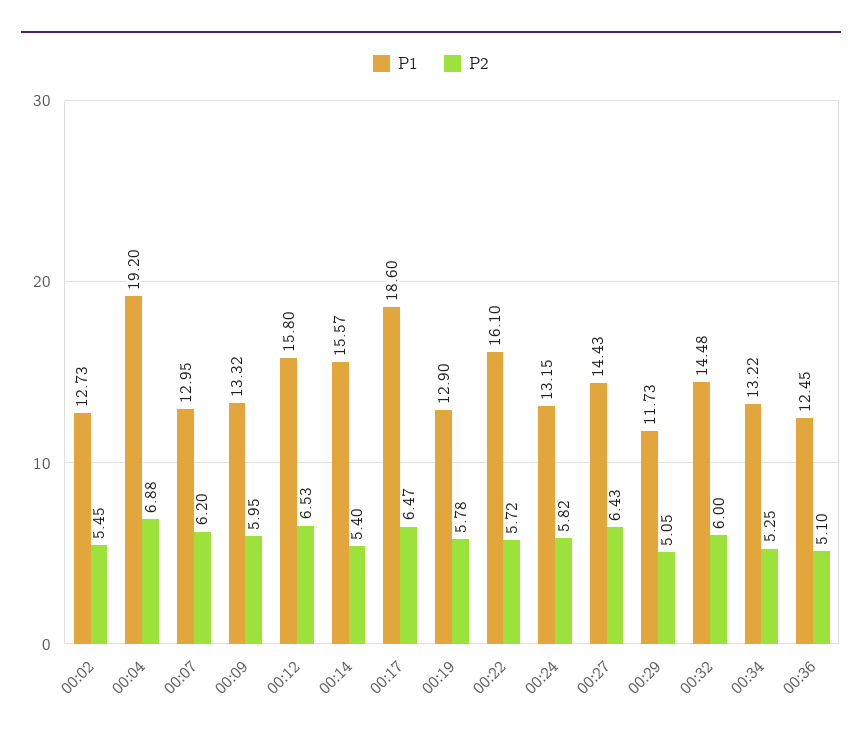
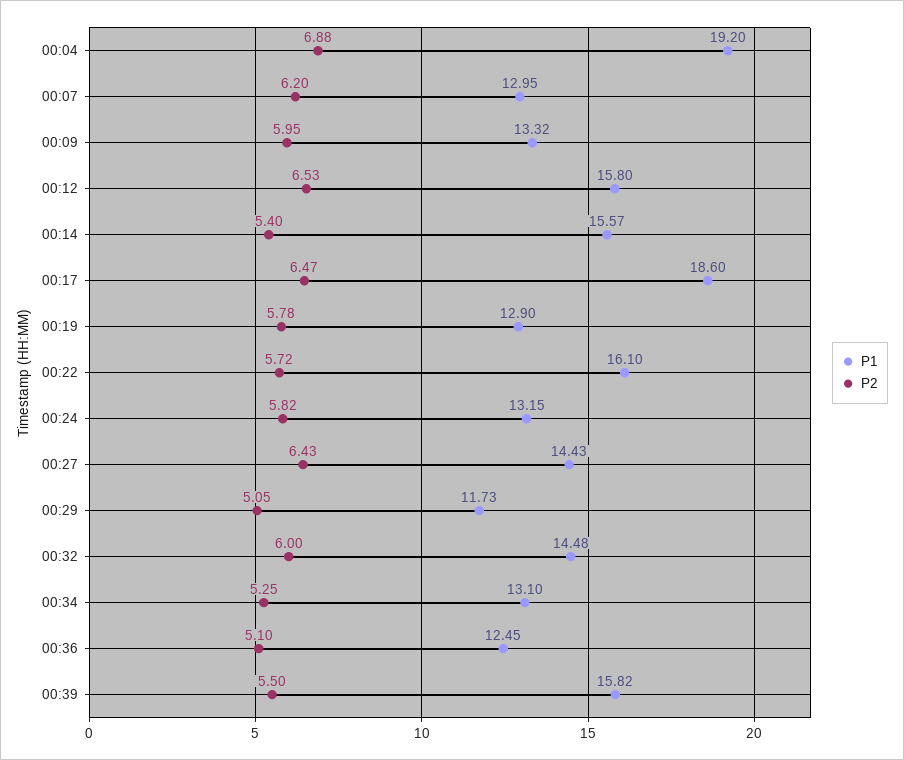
P1, 00:02: 12.73 -> none
P2, 00:02: 5.45 -> none
P1, 00:34: 13.22 -> 13.1
P1, 00:39: none -> 15.82
P2, 00:39: none -> 5.5

